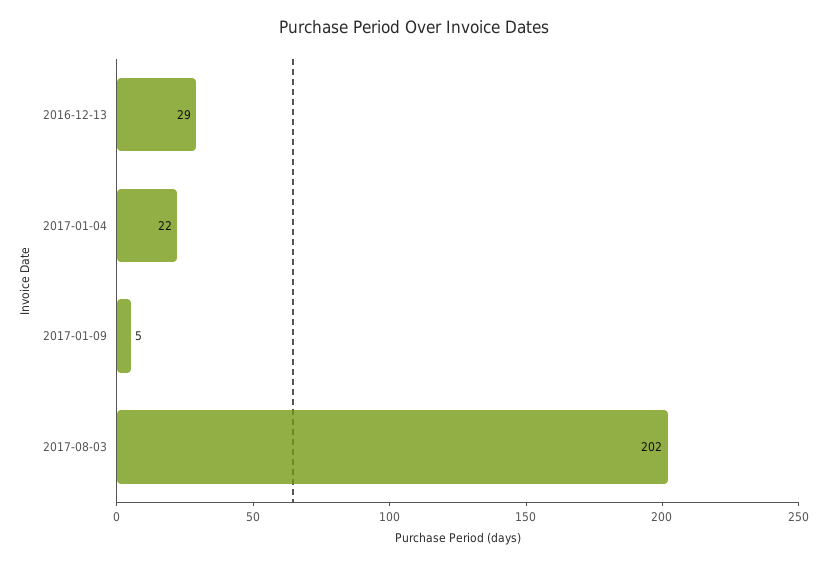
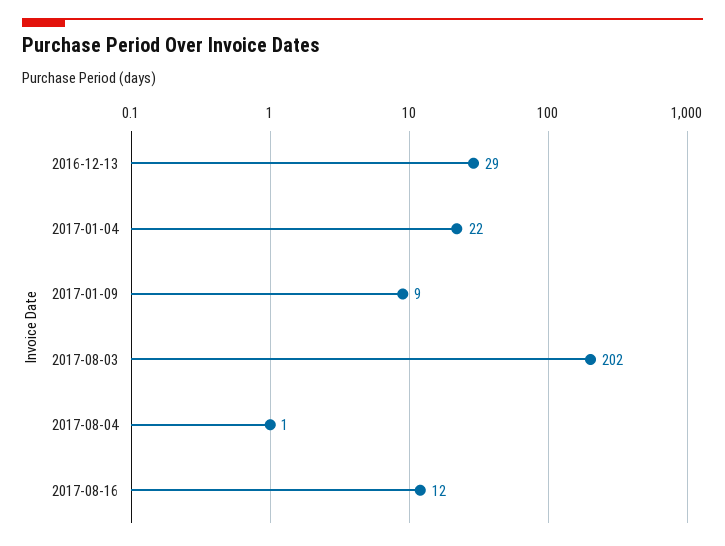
2017-01-09: 5 -> 9
2017-08-04: none -> 1
2017-08-16: none -> 12

